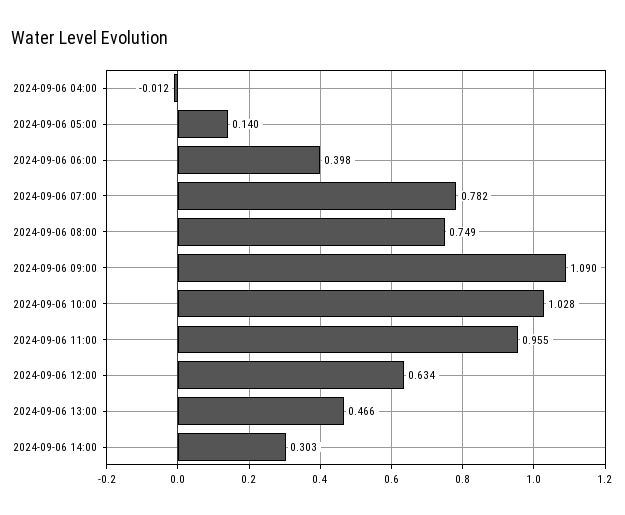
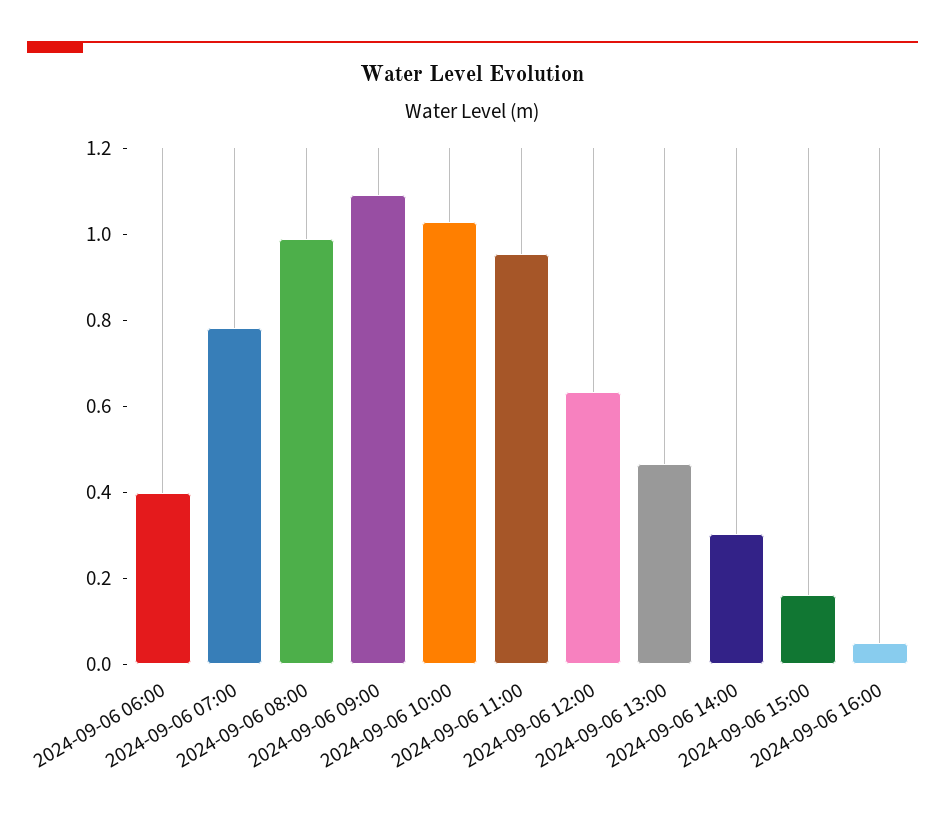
2024-09-06 04:00: -0.012 -> none
2024-09-06 05:00: 0.14 -> none
2024-09-06 08:00: 0.749 -> 1
2024-09-06 15:00: none -> 0.15
2024-09-06 16:00: none -> 0.05

